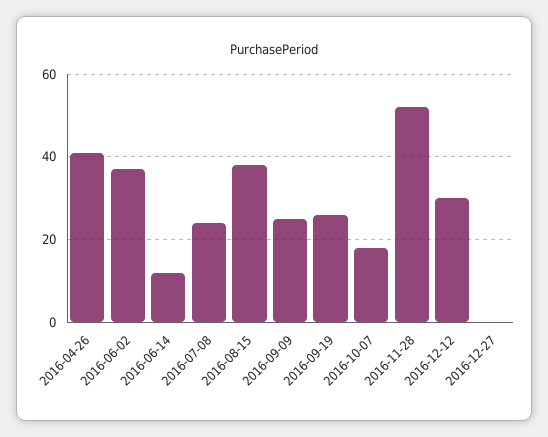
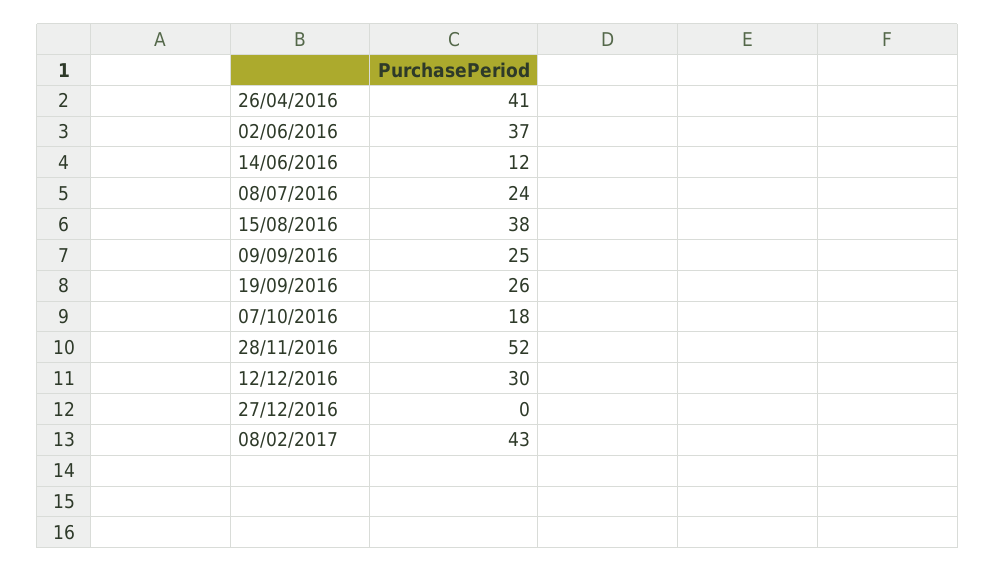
08/02/2017: none -> 43

